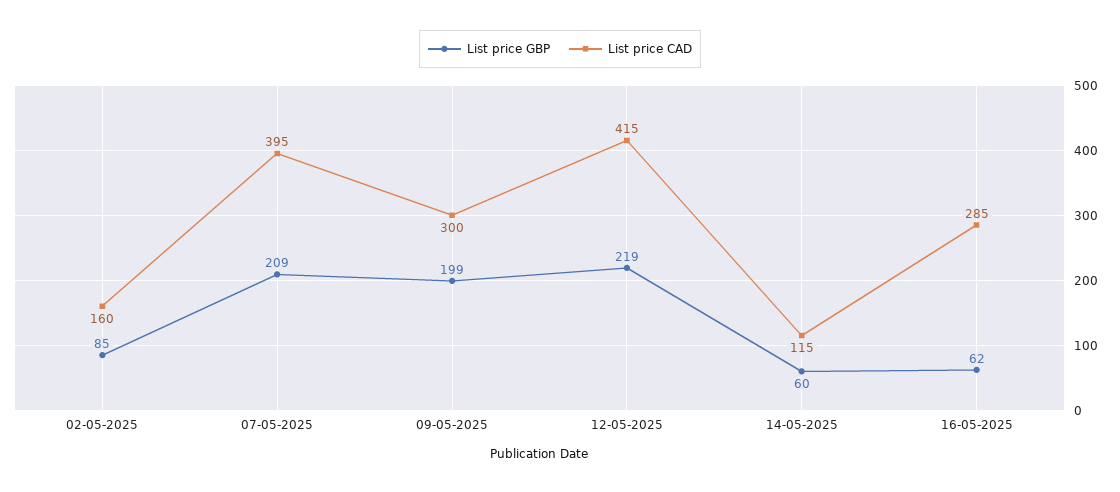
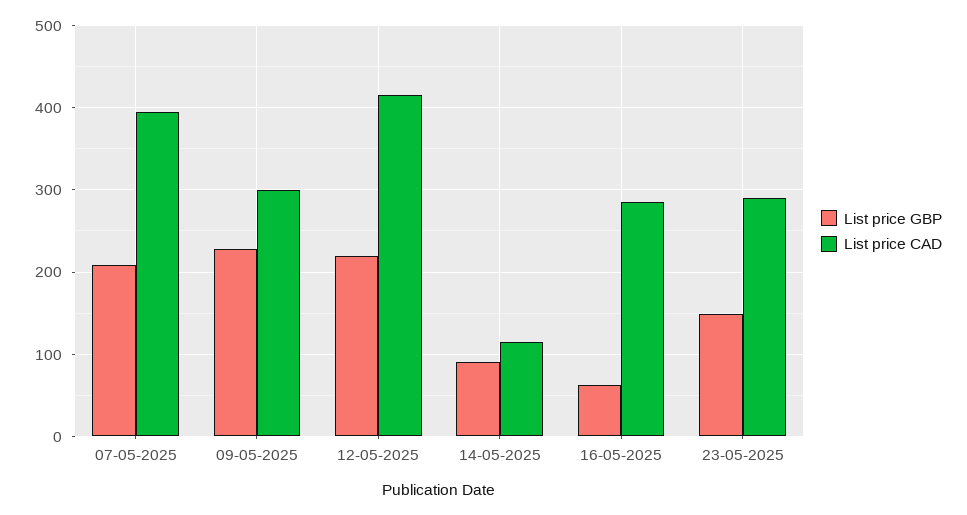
List price GBP, 02-05-2025: 85 -> none
List price CAD, 02-05-2025: 160 -> none
List price GBP, 09-05-2025: 199 -> 230
List price GBP, 14-05-2025: 60 -> 90
List price GBP, 23-05-2025: none -> 150
List price CAD, 23-05-2025: none -> 290

